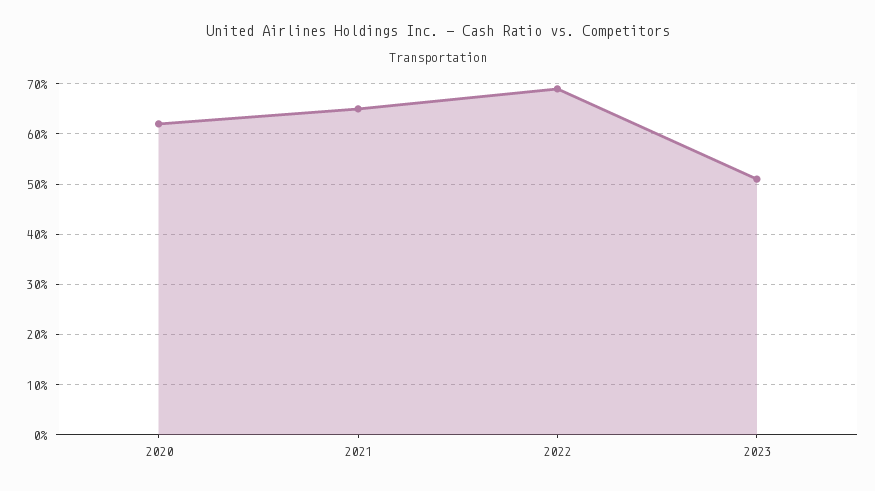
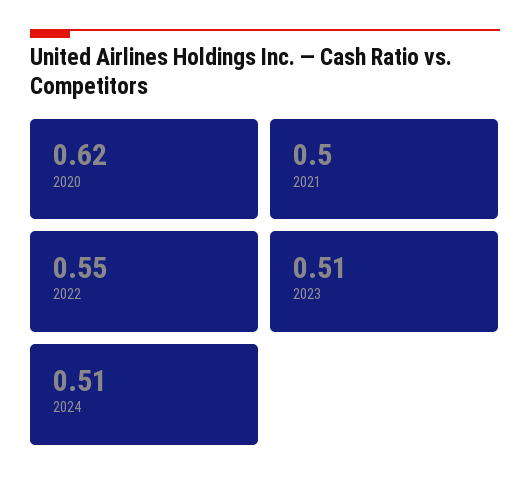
2021: 0.65 -> 0.5
2022: 0.7 -> 0.55
2024: none -> 0.51

